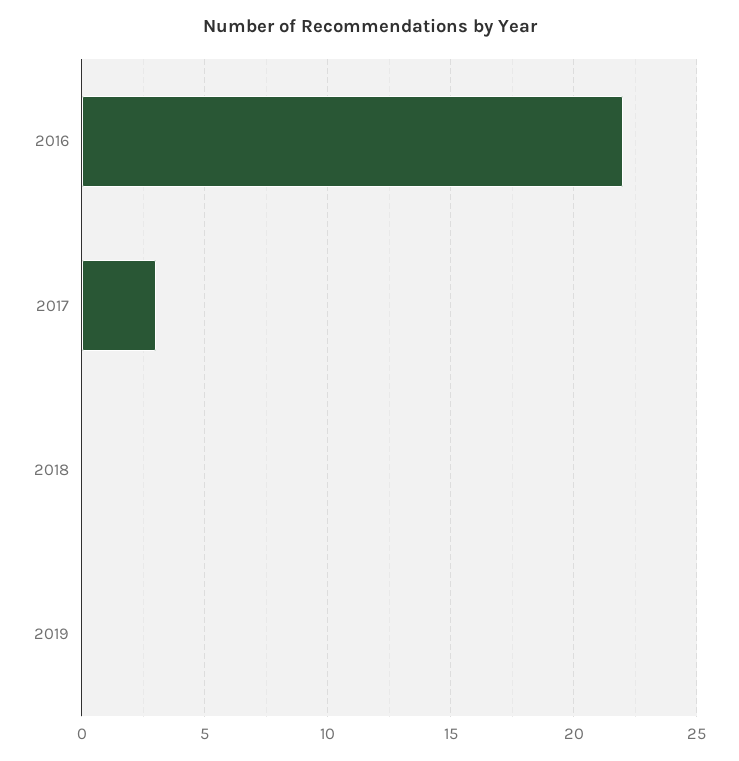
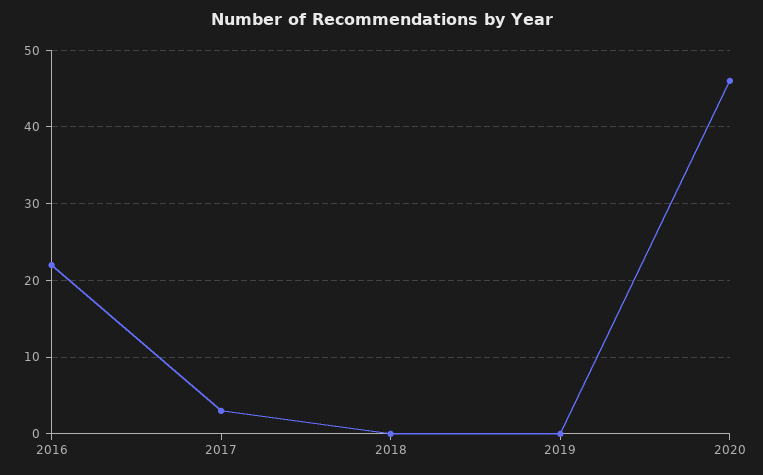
2020: none -> 46

